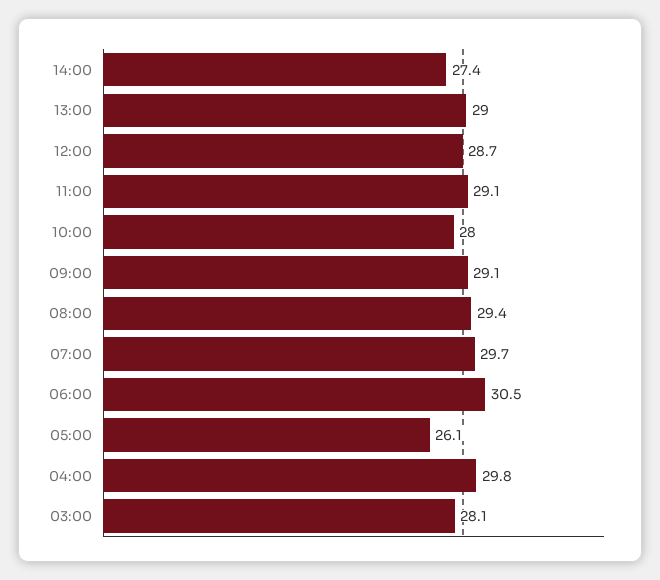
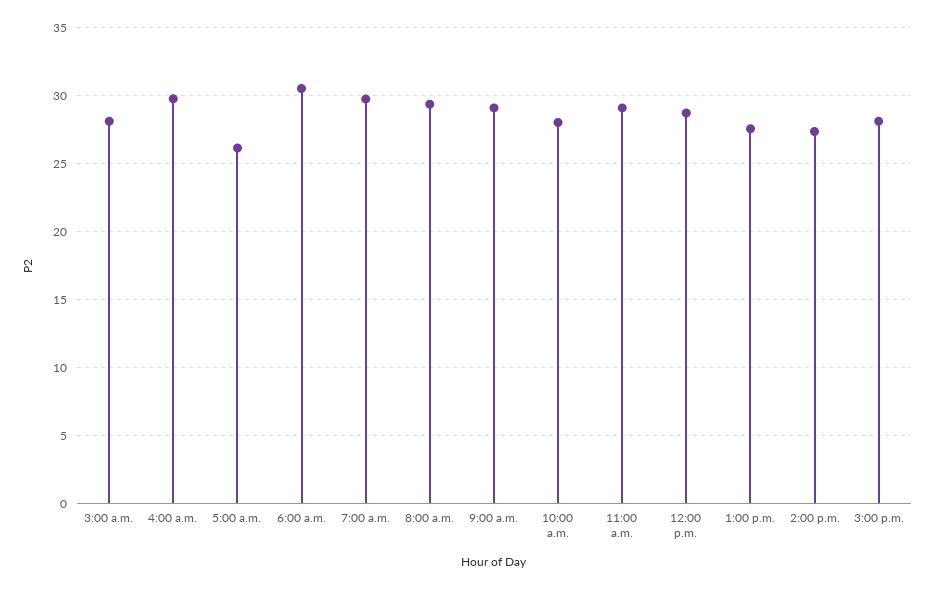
13:00: 29 -> 27.5
3:00 p.m.: none -> 28

